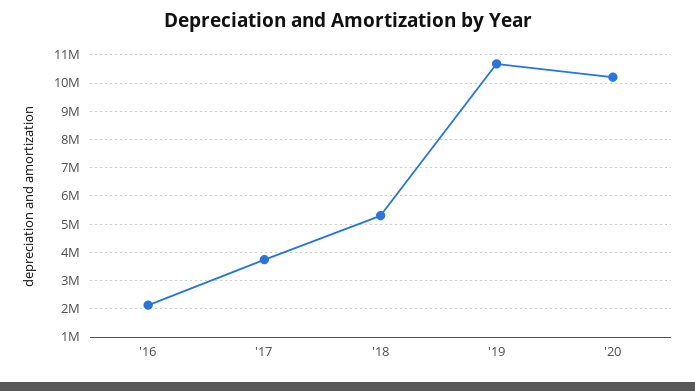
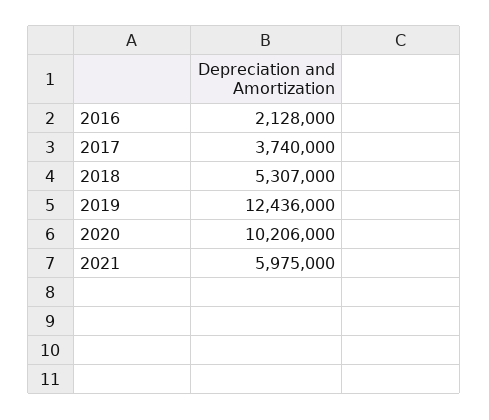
'19: 10750000 -> 12436000
2021: none -> 5975000

